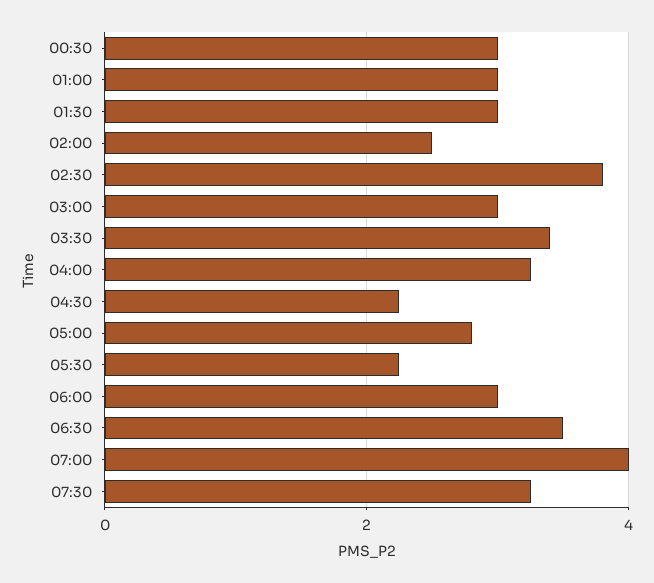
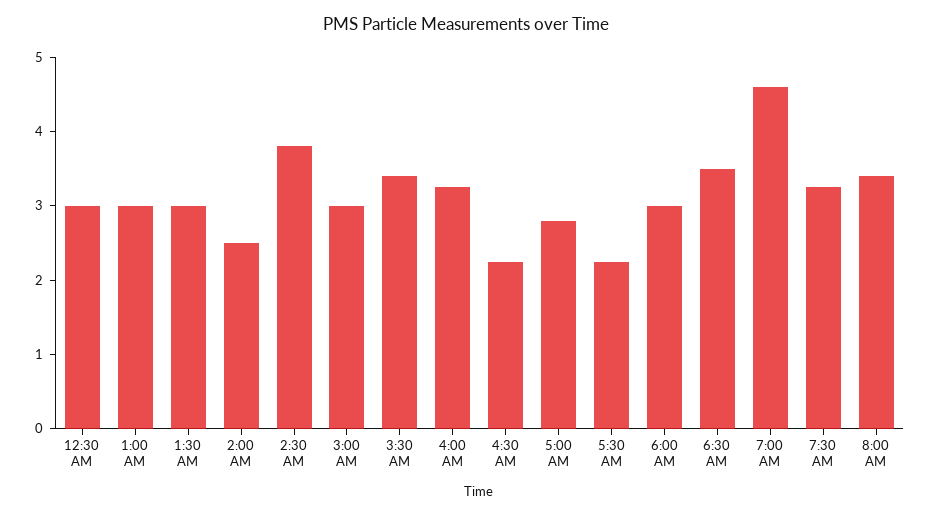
07:00: 4 -> 4.6
8:00 AM: none -> 3.4

